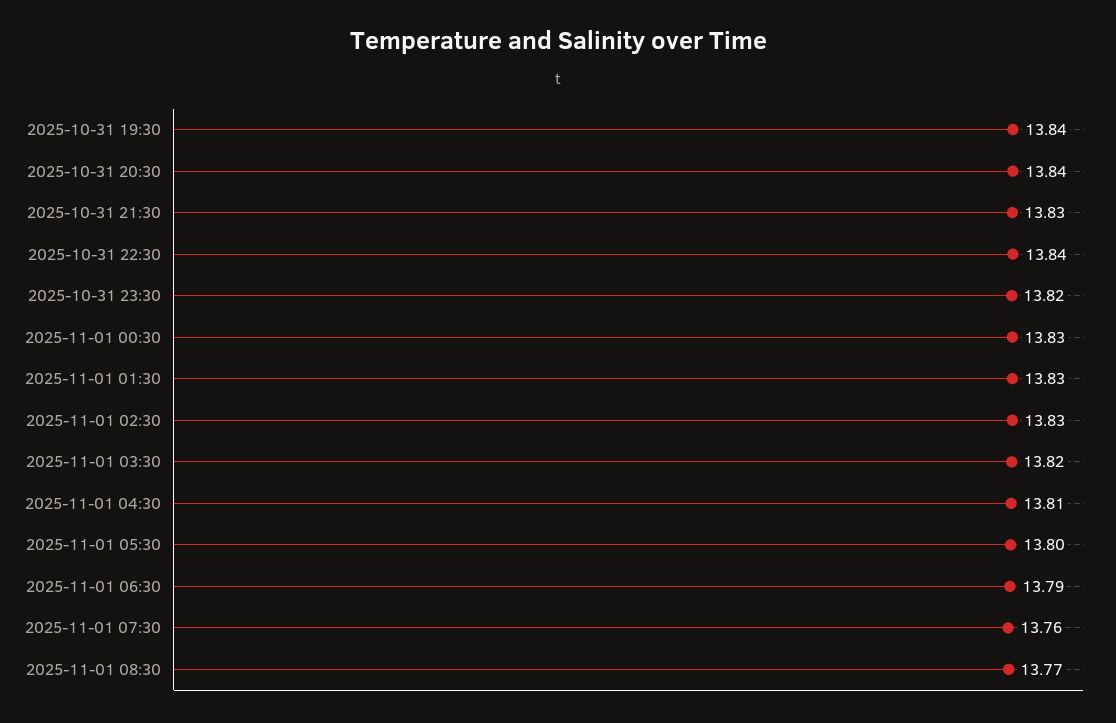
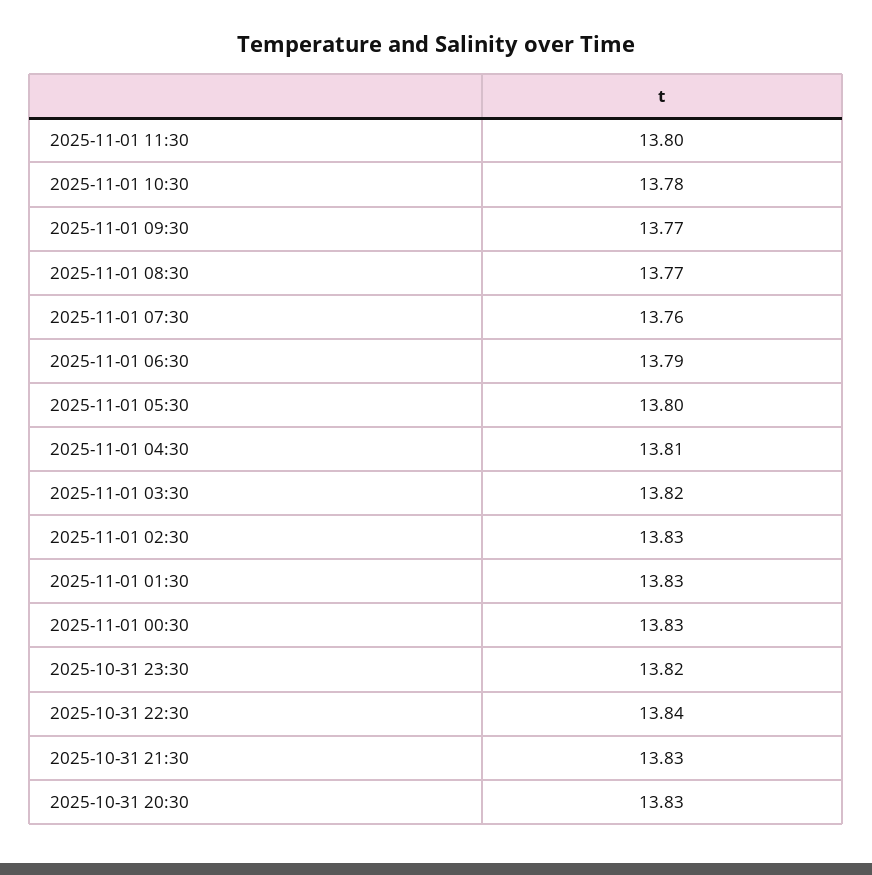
2025-10-31 19:30: 13.84 -> none
2025-10-31 20:30: 13.84 -> 13.83
2025-11-01 11:30: none -> 13.8
2025-11-01 10:30: none -> 13.78
2025-11-01 09:30: none -> 13.77

